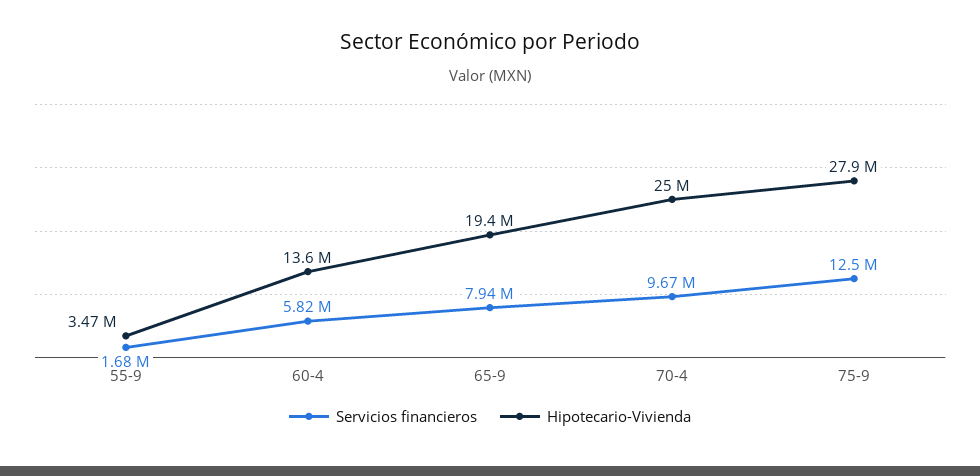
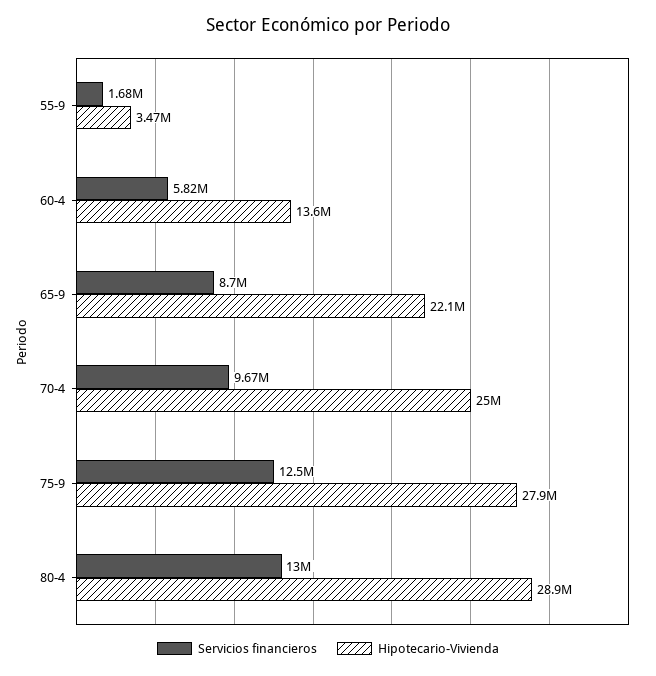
Servicios financieros, 65-9: 7940000 -> 8700000
Hipotecario-Vivienda, 65-9: 19400000 -> 22100000
Servicios financieros, 80-4: none -> 13000000
Hipotecario-Vivienda, 80-4: none -> 28900000

